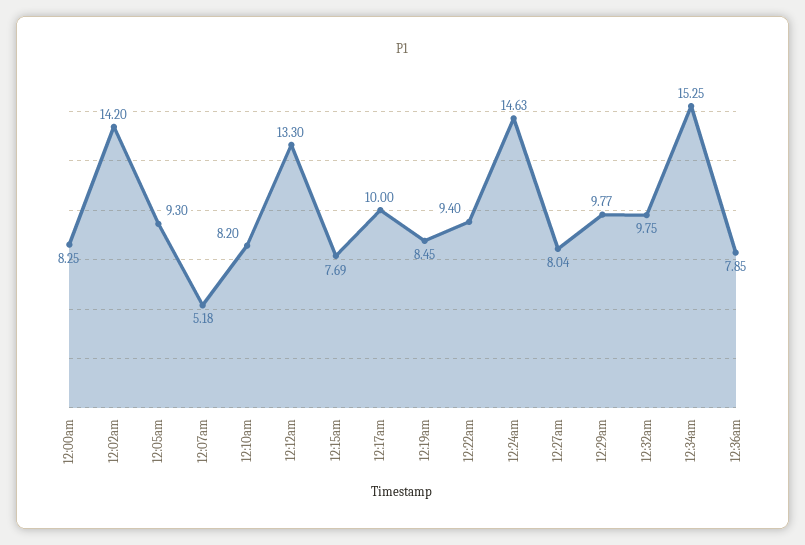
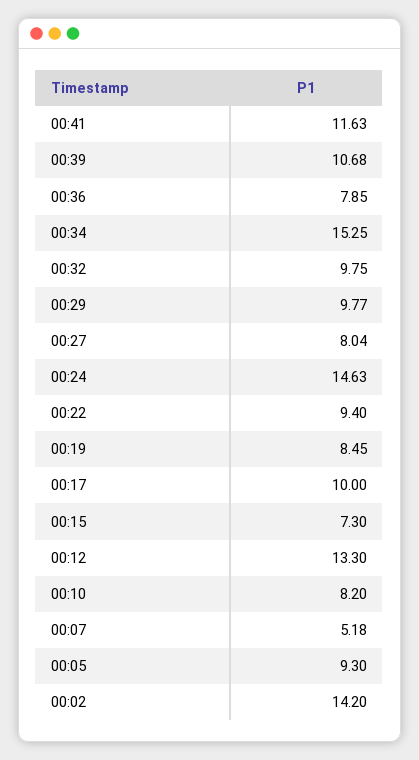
12:00am: 8.25 -> none
12:15am: 7.69 -> 7.3
00:41: none -> 11.63
00:39: none -> 10.68

